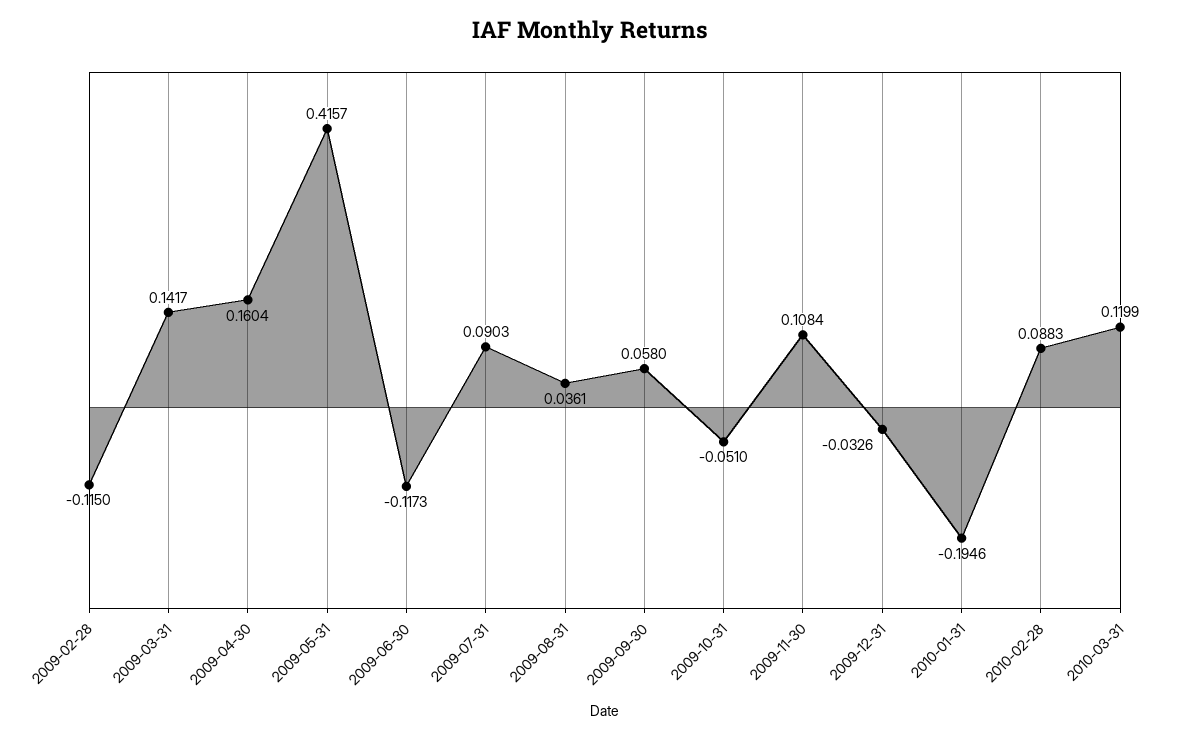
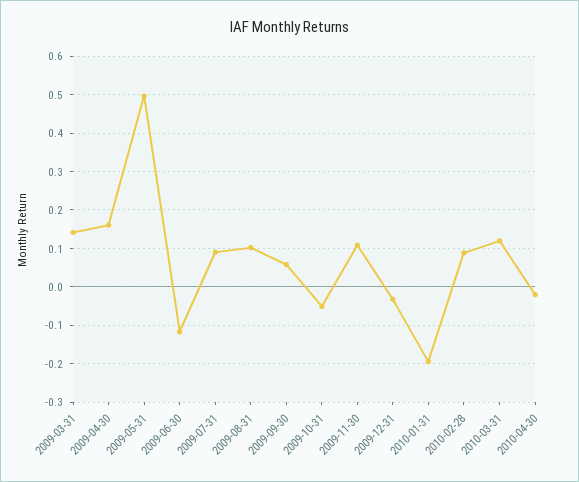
2009-02-28: -0.115 -> none
2009-05-31: 0.4157 -> 0.5
2009-08-31: 0.0361 -> 0.1
2010-04-30: none -> -0.02

